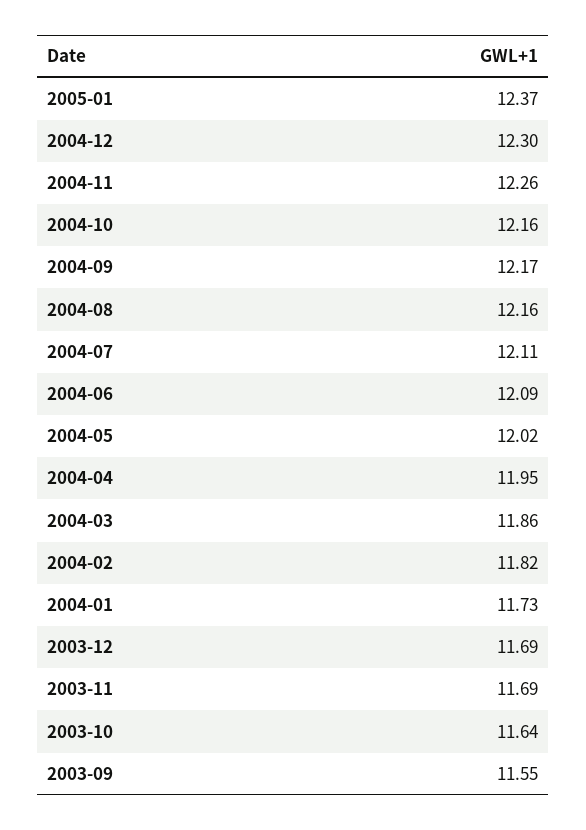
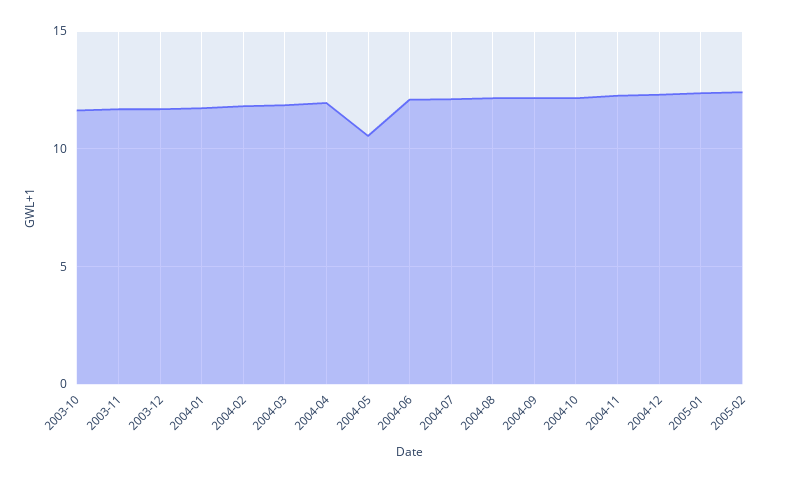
2004-05: 12.02 -> 10.5
2003-09: 11.55 -> none
2005-02: none -> 12.5

